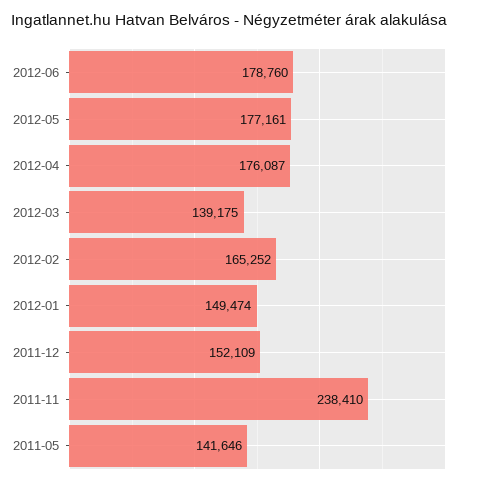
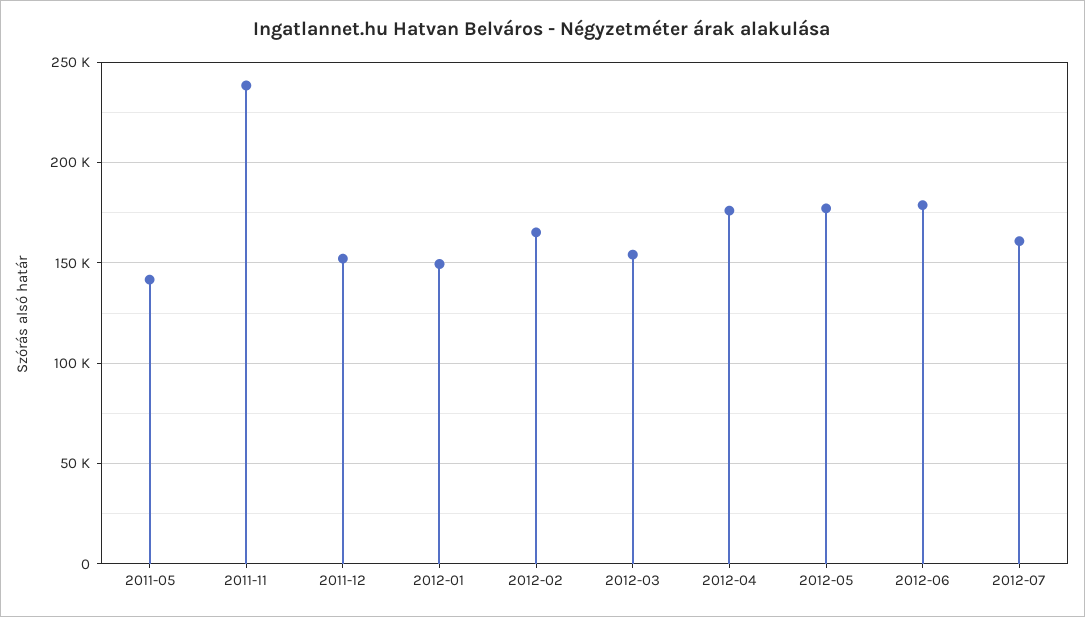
2012-03: 139175 -> 155000
2012-07: none -> 160000

